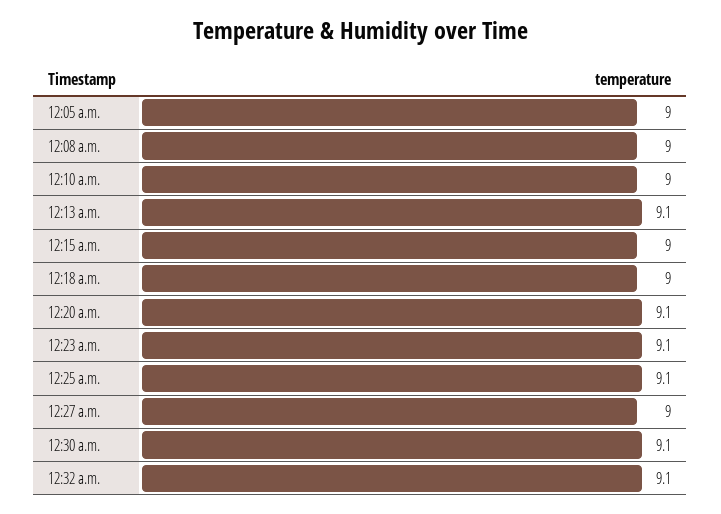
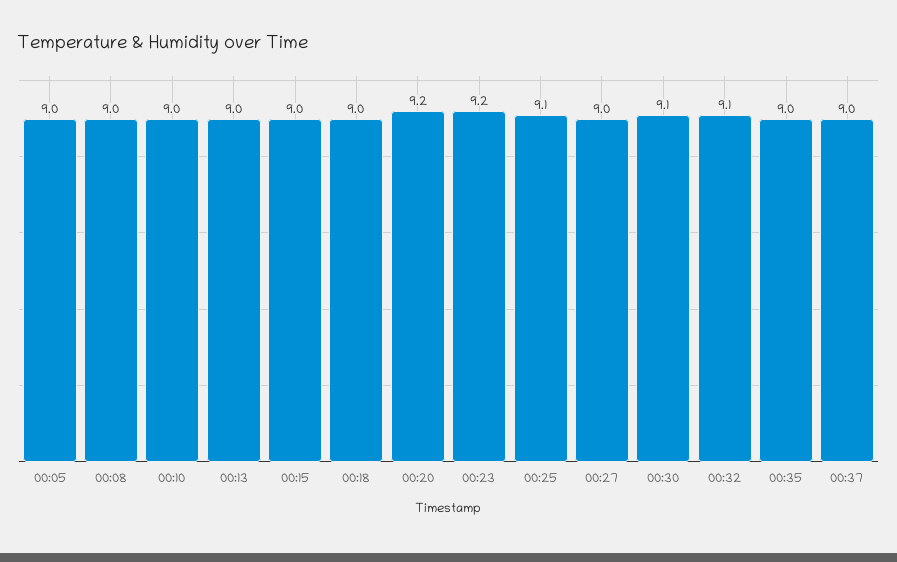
12:13 a.m.: 9.1 -> 9
12:20 a.m.: 9.1 -> 9.2
12:23 a.m.: 9.1 -> 9.2
00:35: none -> 9
00:37: none -> 9

